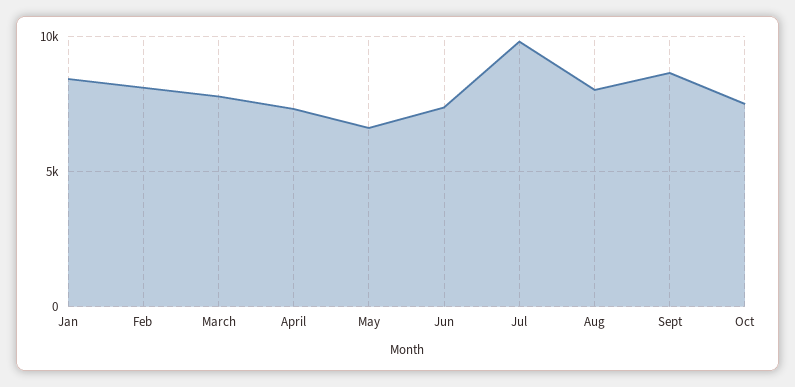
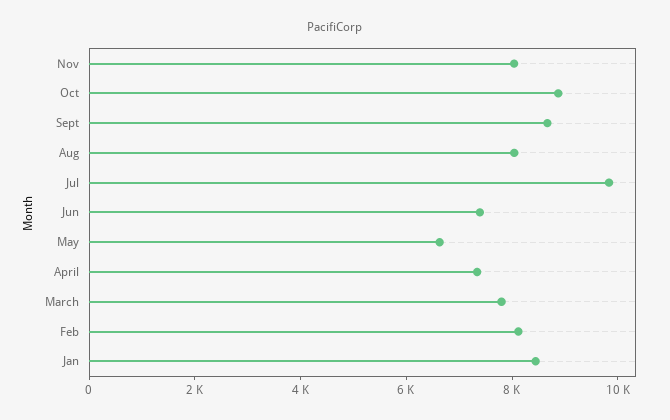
Oct: 7500 -> 9000
Nov: none -> 8000

